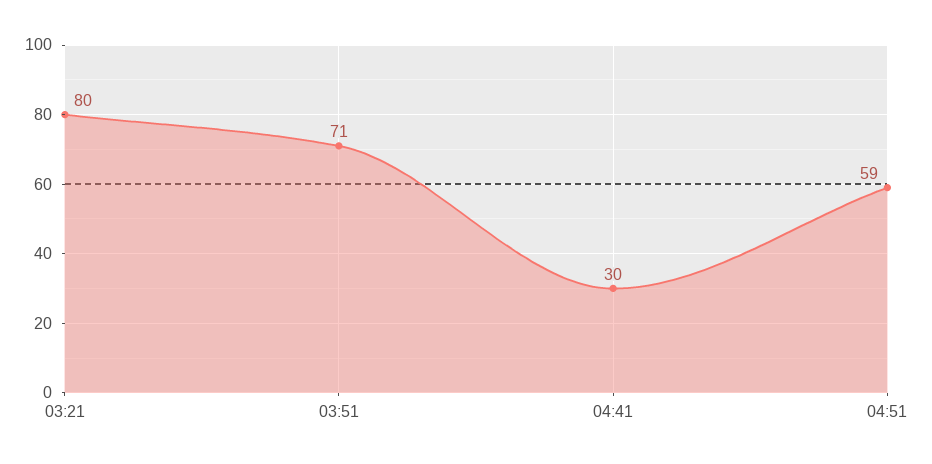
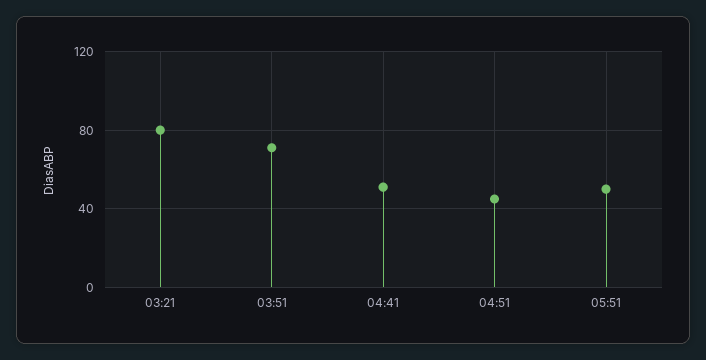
04:41: 30 -> 50
04:51: 59 -> 45
05:51: none -> 50

